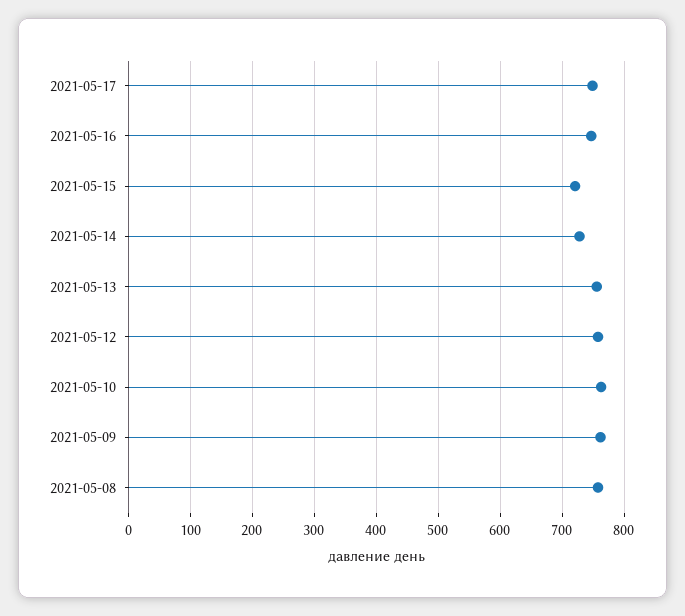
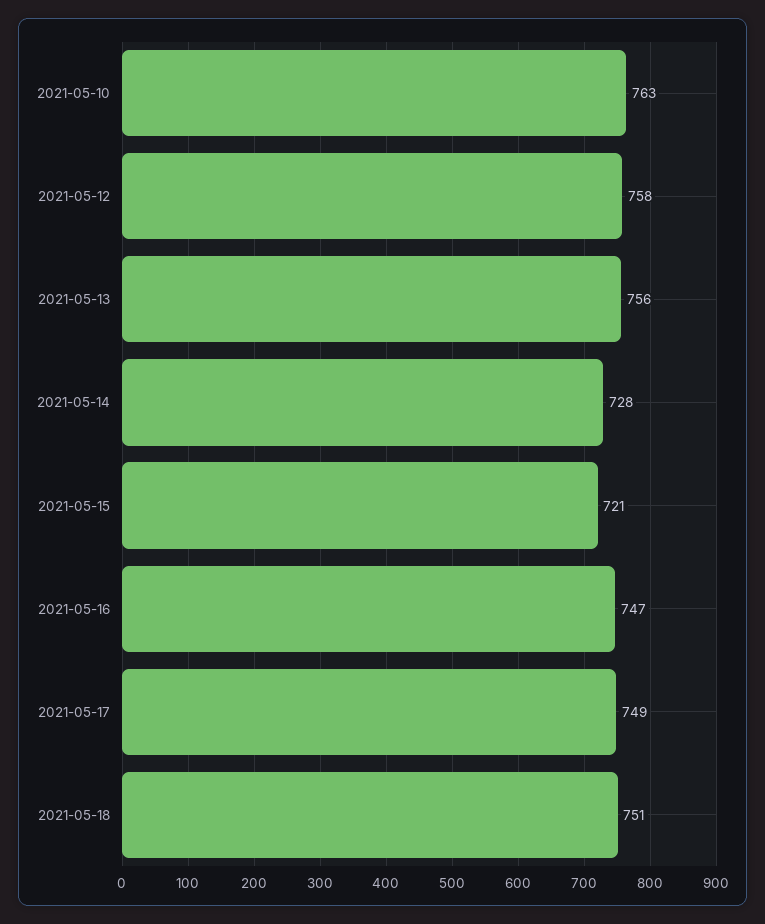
2021-05-09: 760 -> none
2021-05-08: 760 -> none
2021-05-18: none -> 751

